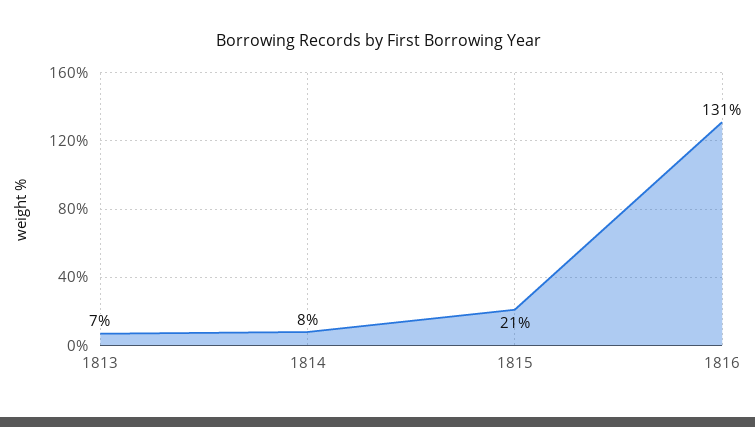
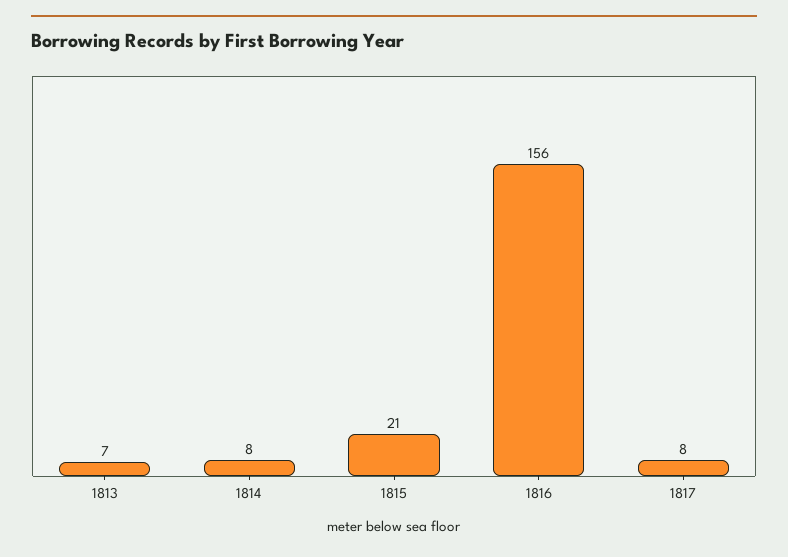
1816: 131 -> 156
1817: none -> 8

